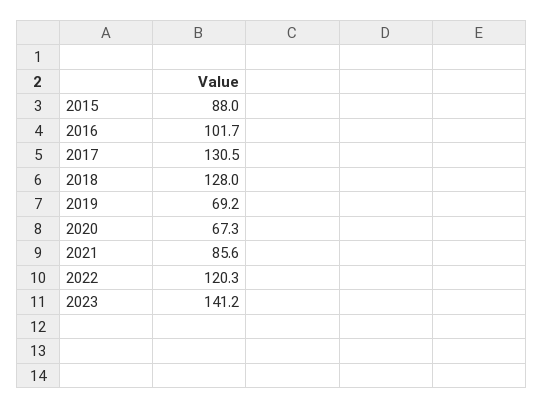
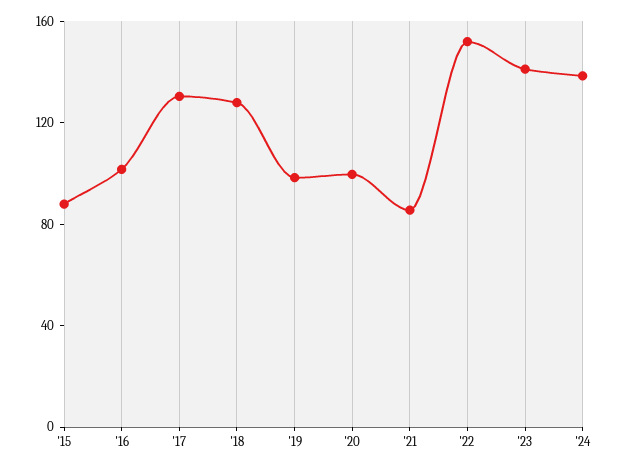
2019: 69.2 -> 100
2020: 67.3 -> 100
2022: 120.3 -> 150
'24: none -> 140

